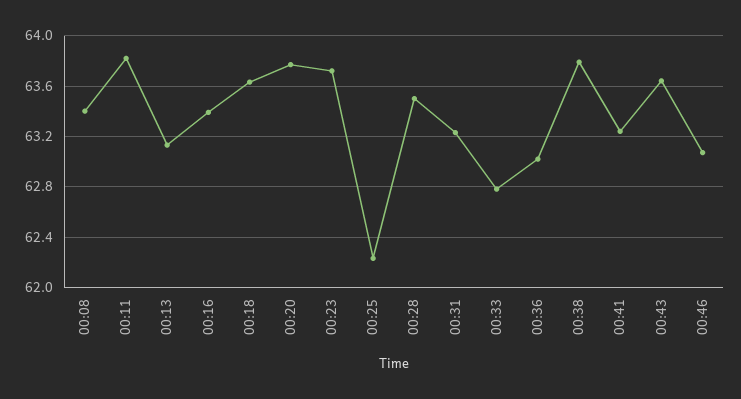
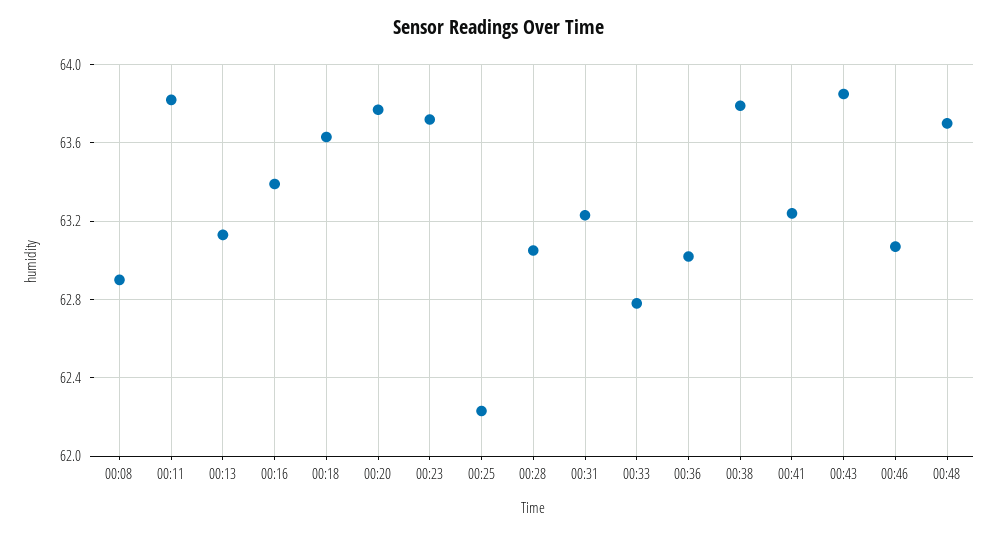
00:08: 63.4 -> 62.9
00:28: 63.5 -> 63.05
00:43: 63.65 -> 63.85
00:48: none -> 63.7

